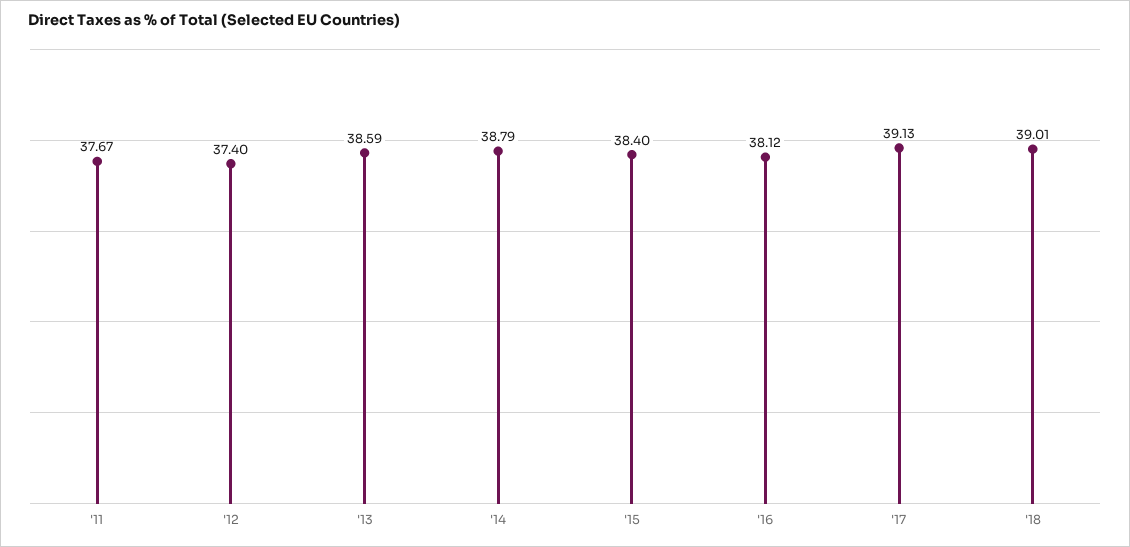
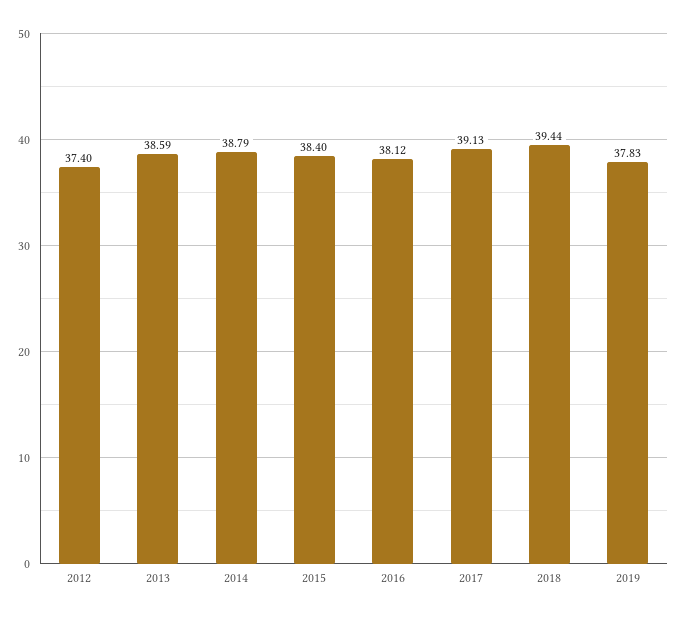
'11: 37.67 -> none
'18: 39.01 -> 39.44
2019: none -> 37.83

